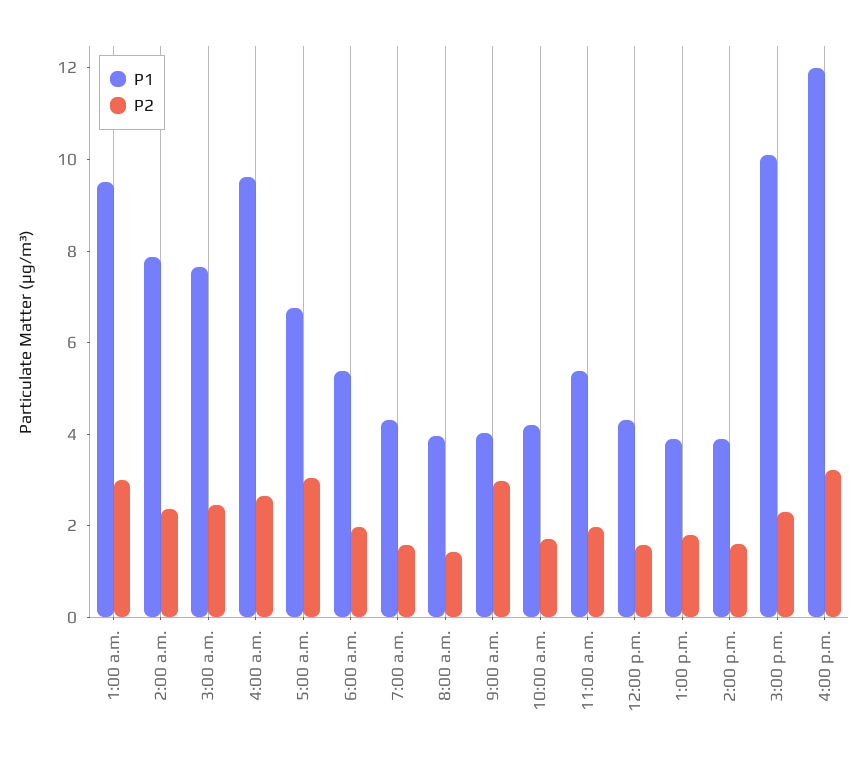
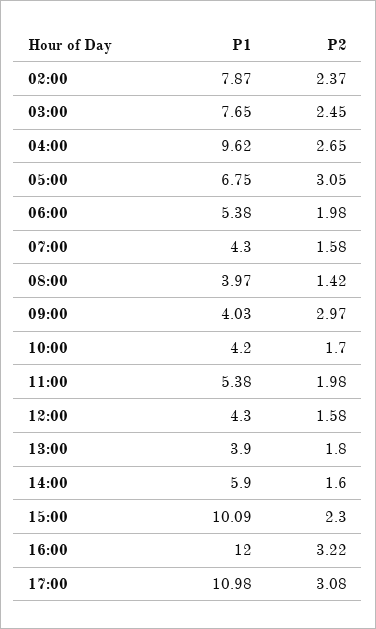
P1, 1:00 a.m.: 9.5 -> none
P2, 1:00 a.m.: 3 -> none
P1, 2:00 p.m.: 4 -> 5.9
P1, 17:00: none -> 10.98
P2, 17:00: none -> 3.08

